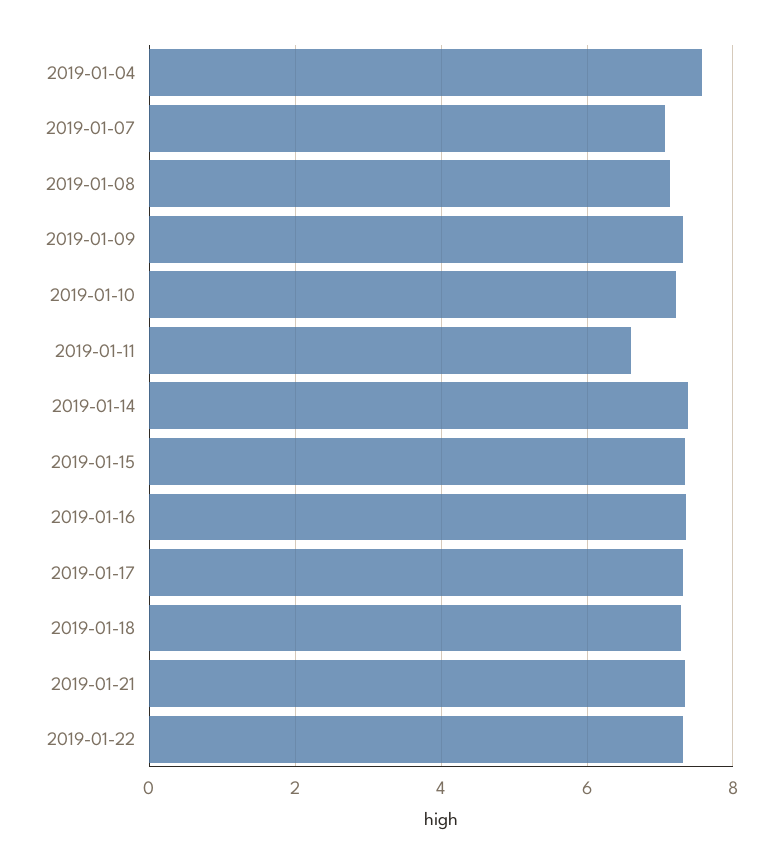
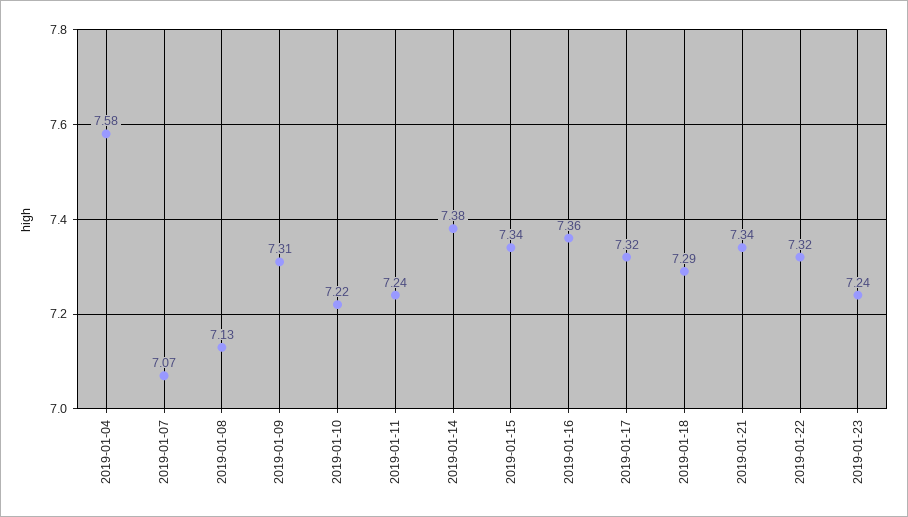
2019-01-11: 6.6 -> 7.24
2019-01-23: none -> 7.24

